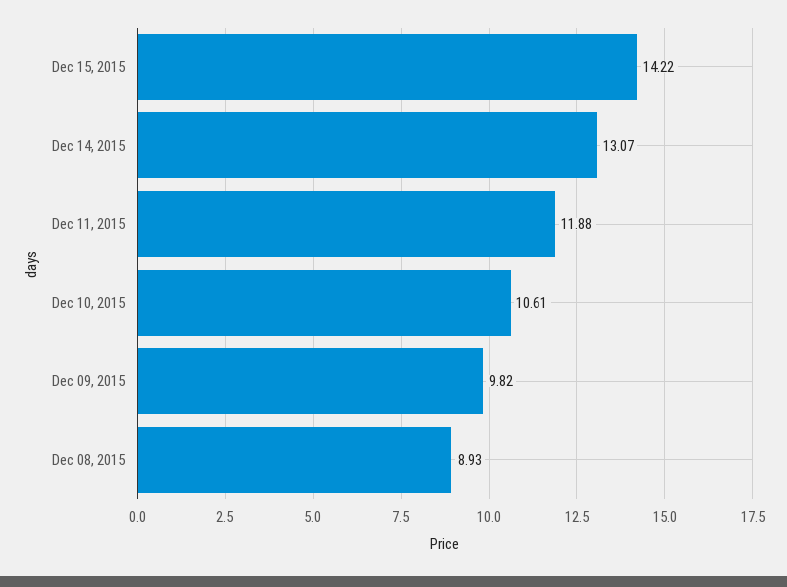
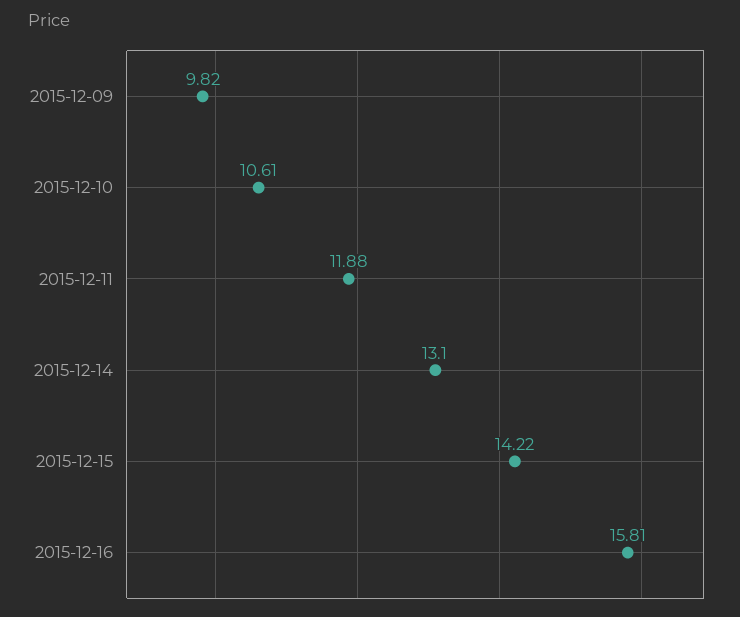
Dec 14, 2015: 13.07 -> 13.1
Dec 08, 2015: 8.93 -> none
2015-12-16: none -> 15.81

